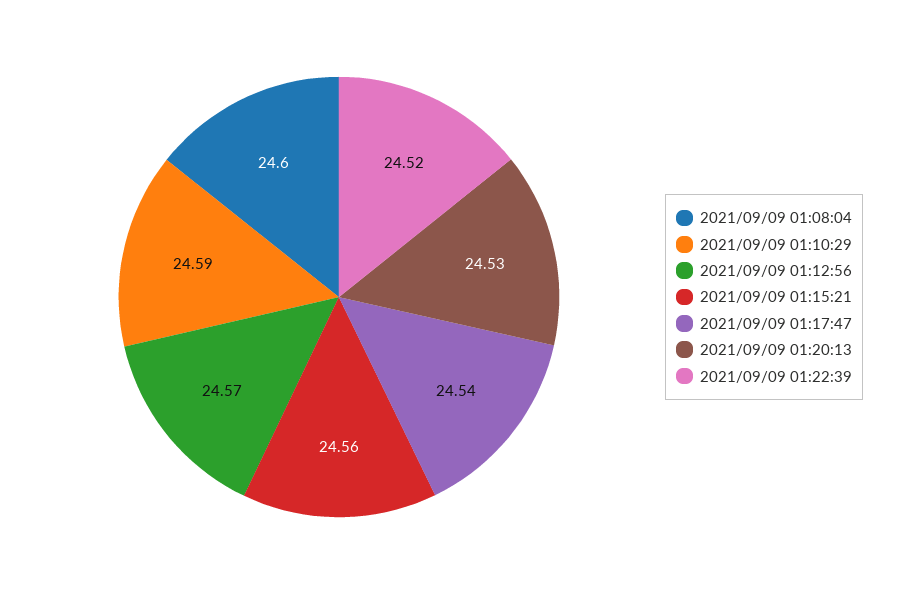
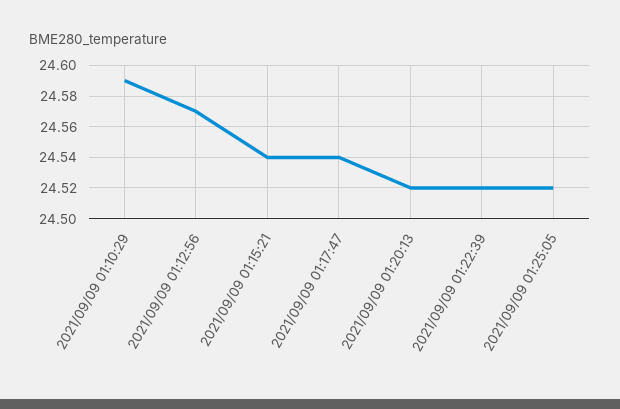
2021/09/09 01:08:04: 24.6 -> none
2021/09/09 01:15:21: 24.56 -> 24.54
2021/09/09 01:20:13: 24.53 -> 24.52
2021/09/09 01:25:05: none -> 24.52

